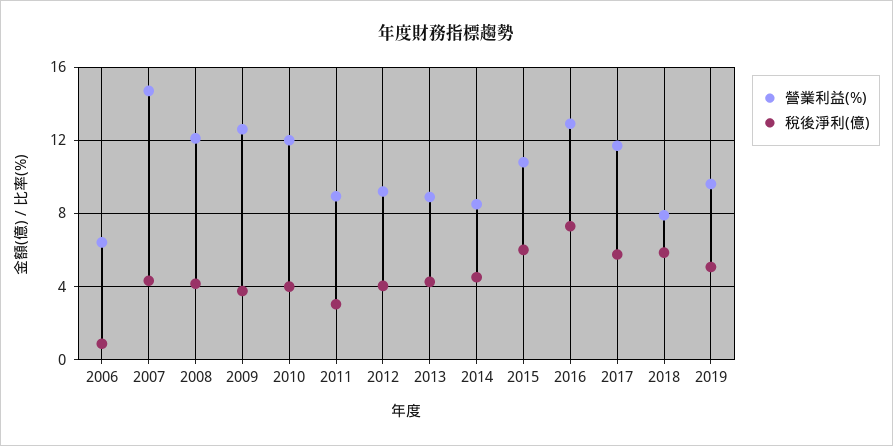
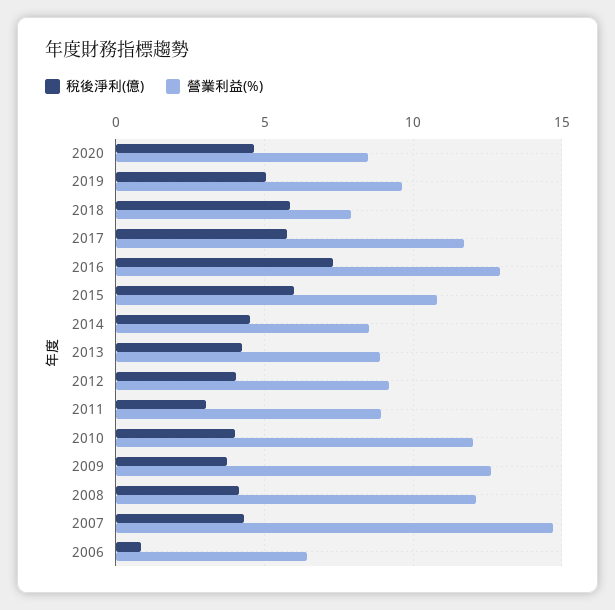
稅後淨利(億), 2020: none -> 4.5
營業利益(%), 2020: none -> 8.5

